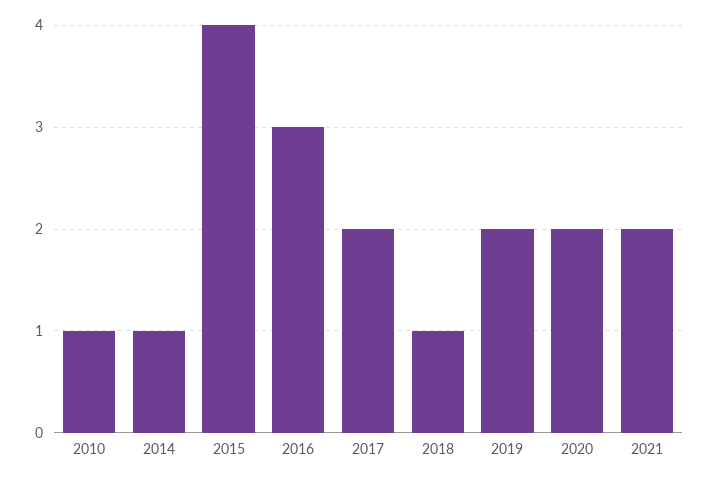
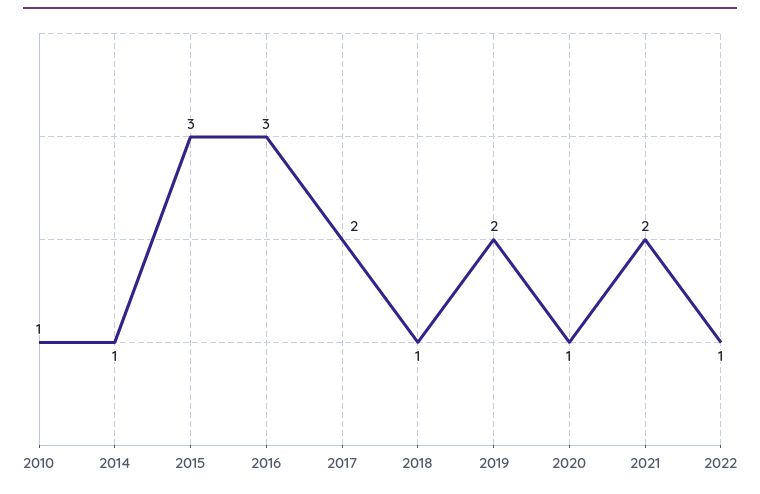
2015: 4 -> 3
2020: 2 -> 1
2022: none -> 1

